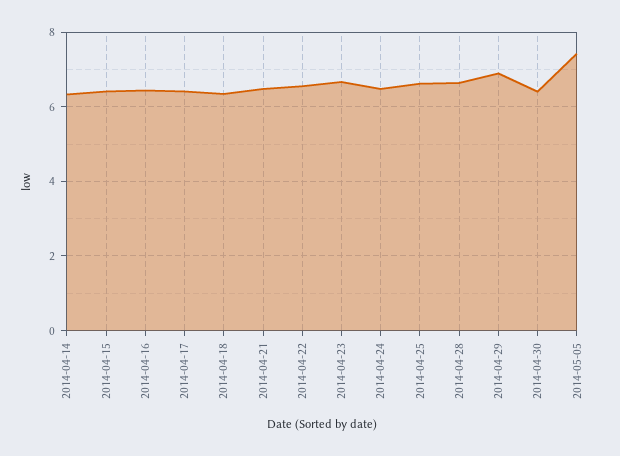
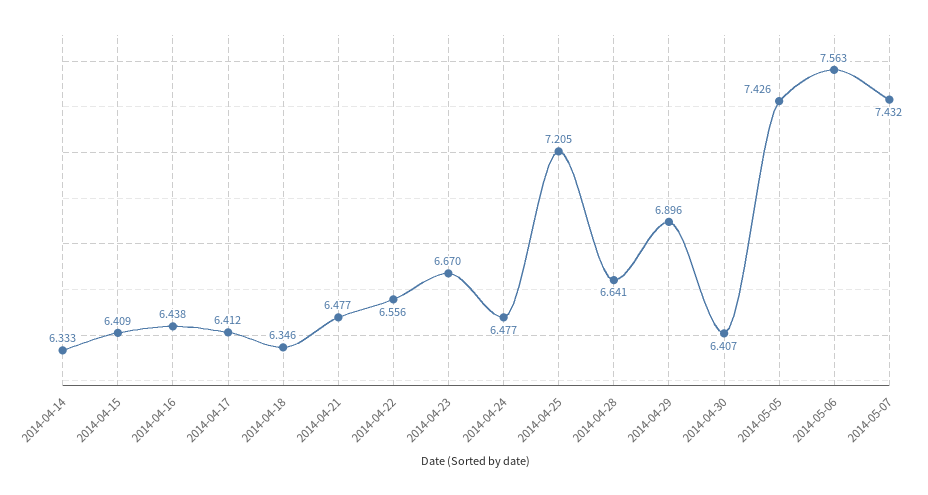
2014-04-25: 6.6 -> 7.205
2014-05-06: none -> 7.563
2014-05-07: none -> 7.432

